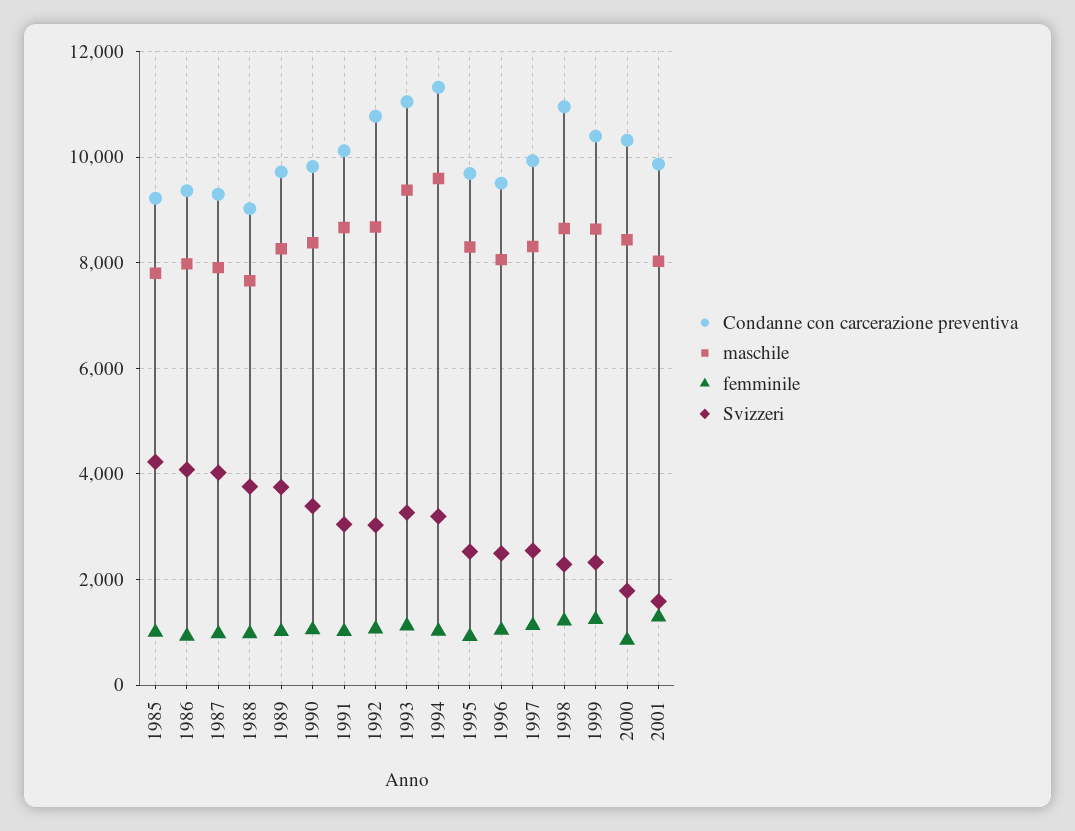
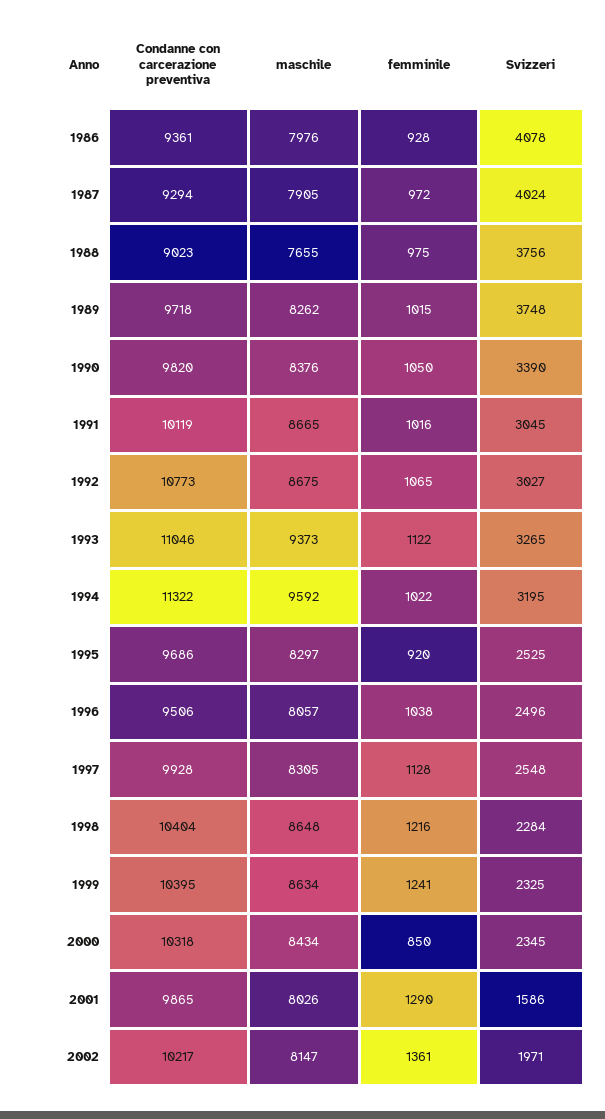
Condanne con carcerazione preventiva, 1985: 9200 -> none
maschile, 1985: 7800 -> none
femminile, 1985: 1000 -> none
Svizzeri, 1985: 4200 -> none
Condanne con carcerazione preventiva, 1998: 11000 -> 10404
Svizzeri, 2000: 1800 -> 2345
Condanne con carcerazione preventiva, 2002: none -> 10217
maschile, 2002: none -> 8147
femminile, 2002: none -> 1361
Svizzeri, 2002: none -> 1971

